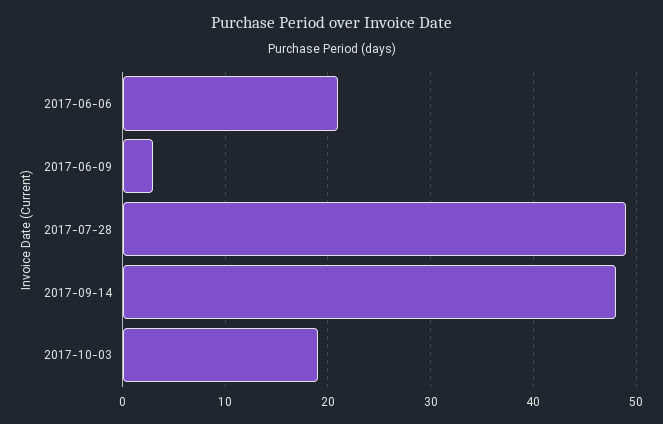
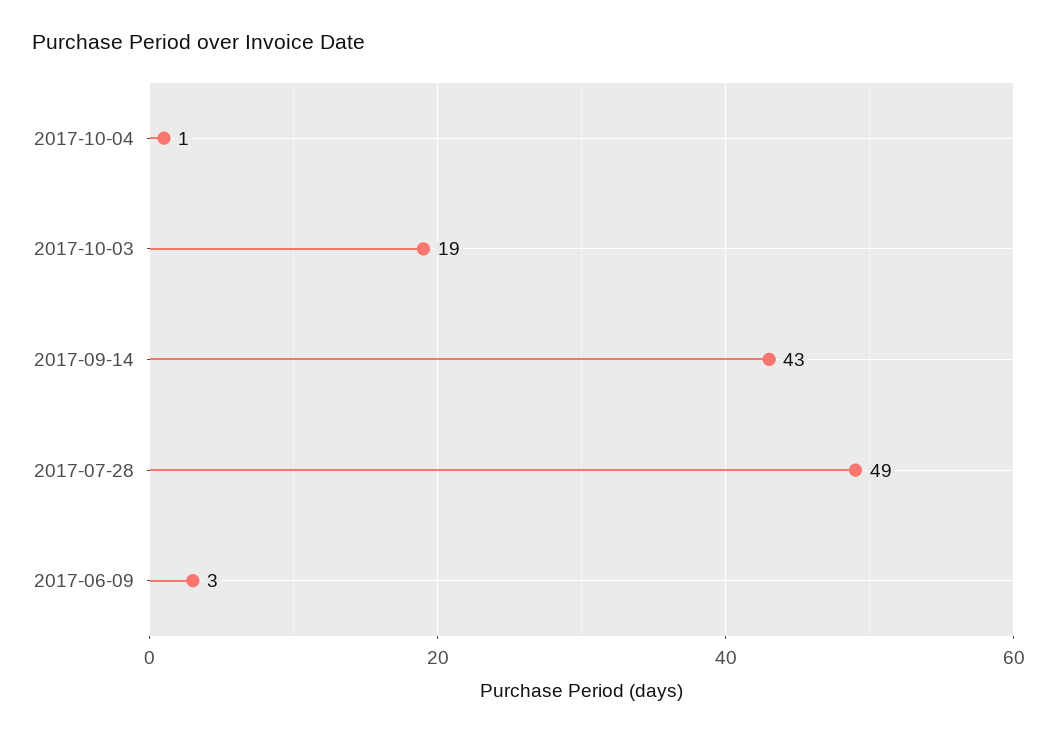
2017-06-06: 21 -> none
2017-09-14: 48 -> 43
2017-10-04: none -> 1

